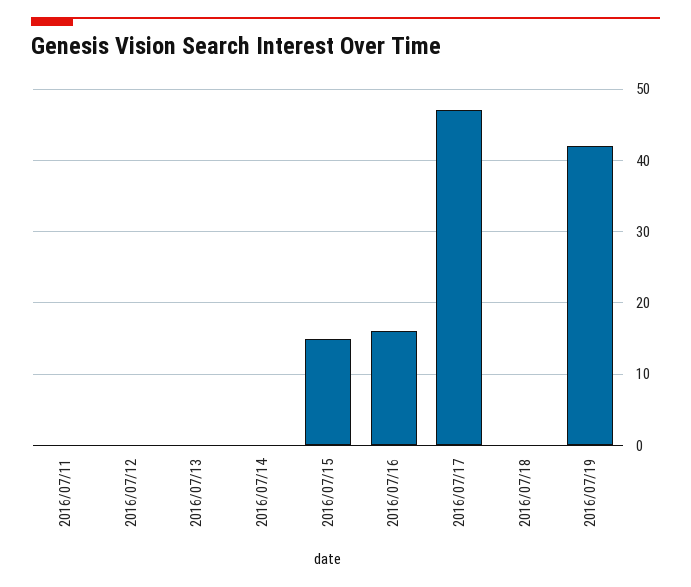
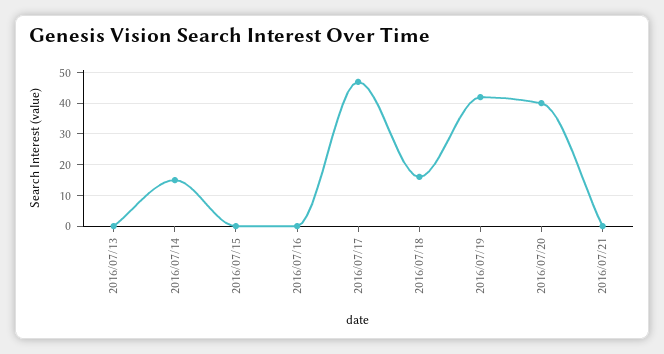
2016/07/11: 0 -> none
2016/07/12: 0 -> none
2016/07/14: 0 -> 15
2016/07/15: 15 -> 0
2016/07/16: 16 -> 0
2016/07/18: 0 -> 15
2016/07/20: none -> 40
2016/07/21: none -> 0

